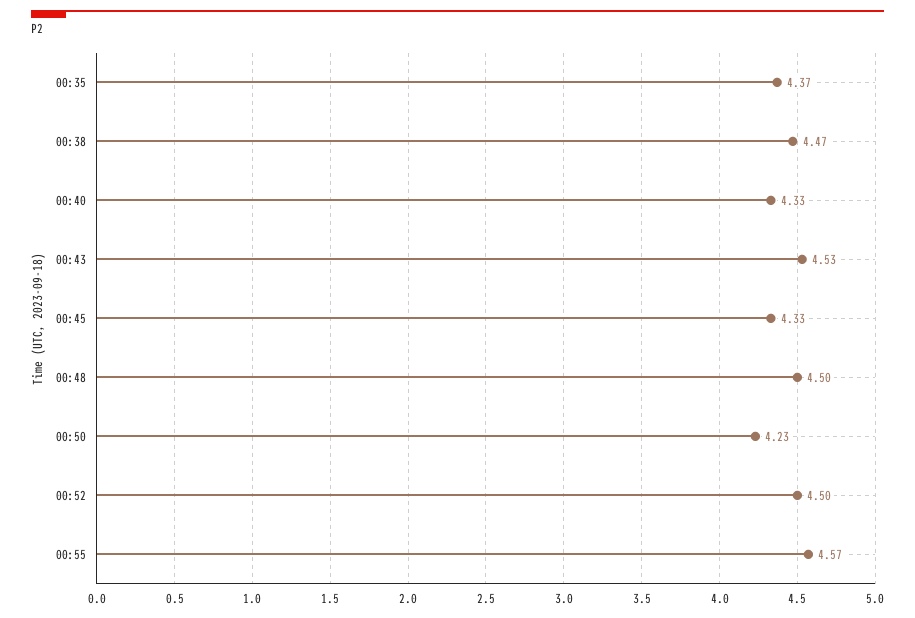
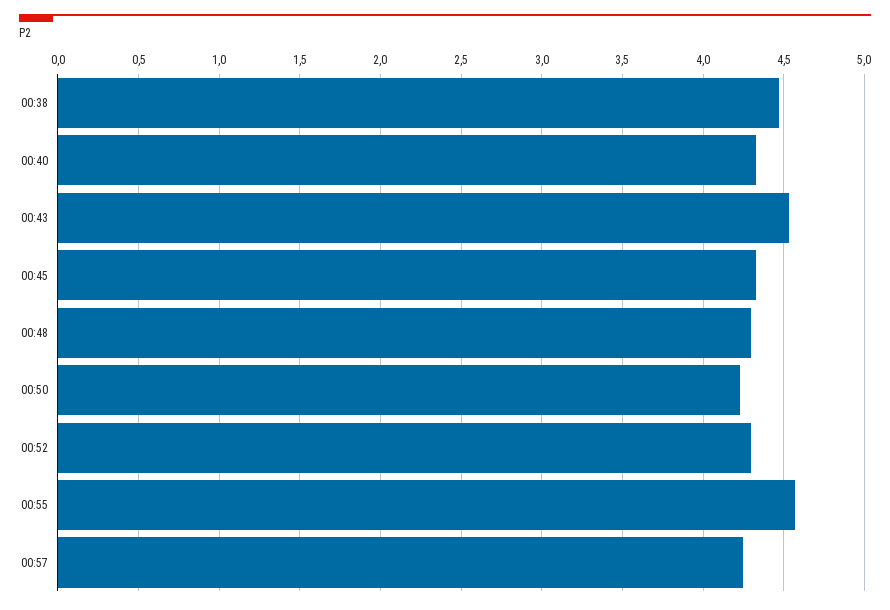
00:35: 4.37 -> none
00:48: 4.5 -> 4.3
00:52: 4.5 -> 4.3
00:57: none -> 4.25

